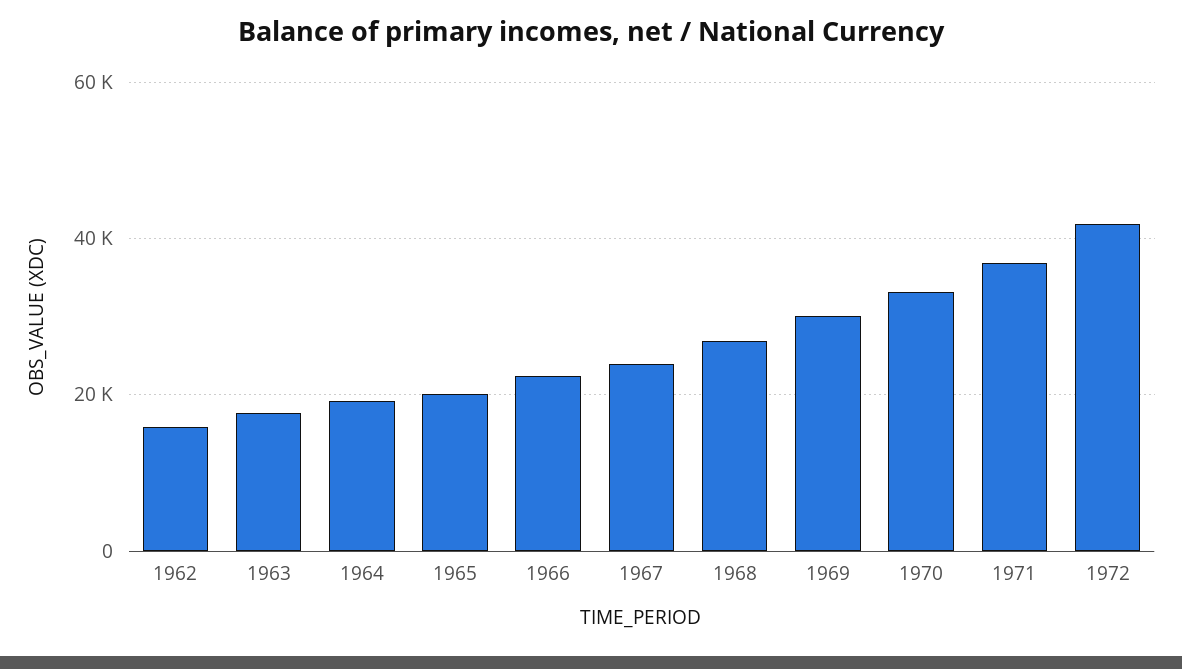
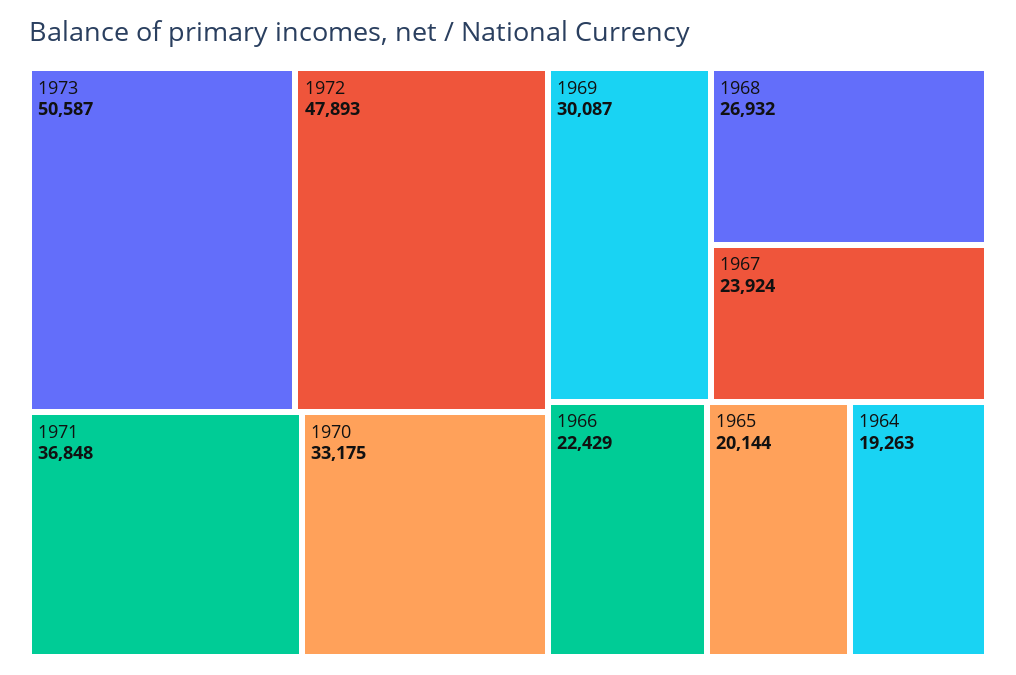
1962: 16000 -> none
1963: 18000 -> none
1972: 42000 -> 47893
1973: none -> 50587

